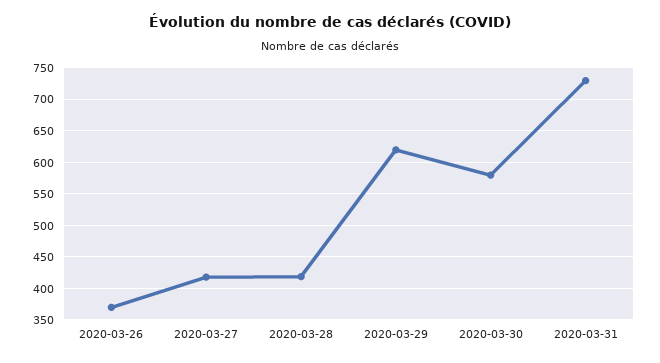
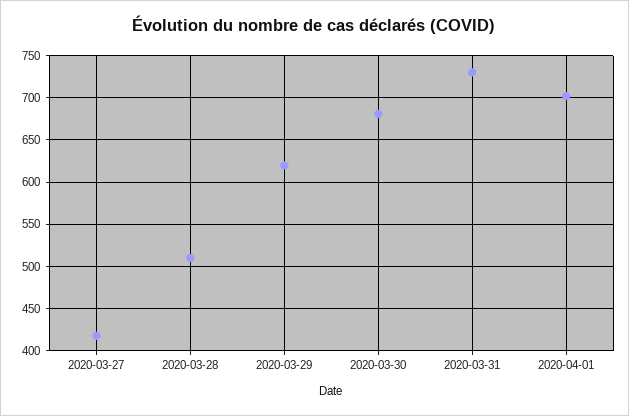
2020-03-26: 370 -> none
2020-03-28: 420 -> 510
2020-03-30: 580 -> 680
2020-04-01: none -> 700

